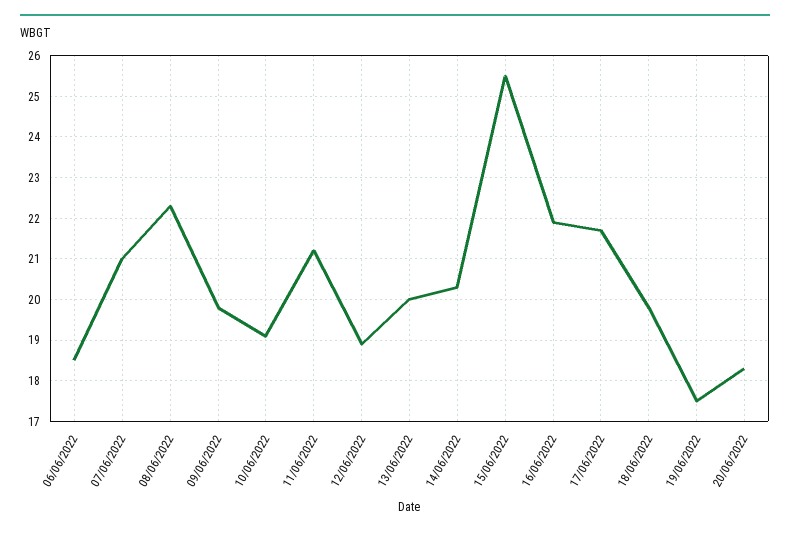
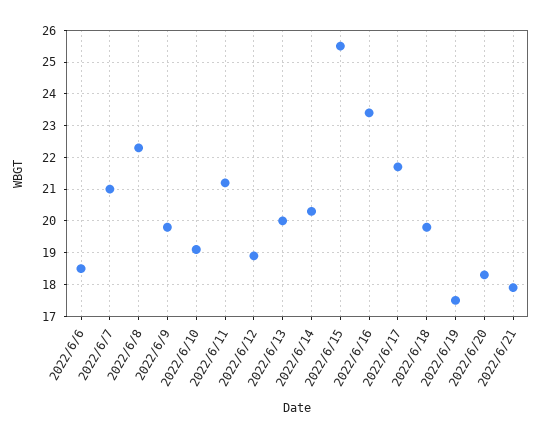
16/06/2022: 22 -> 23.5
2022/6/21: none -> 18

